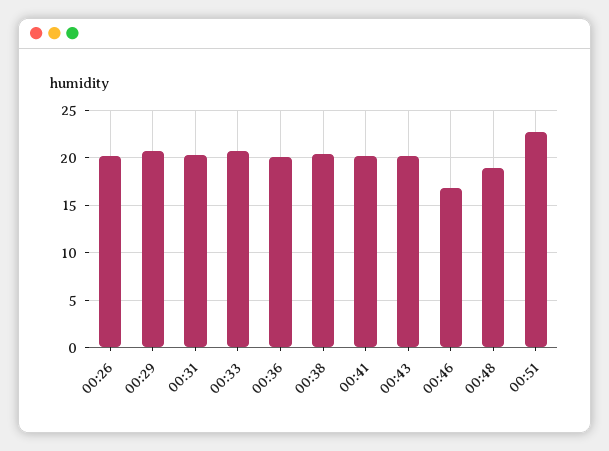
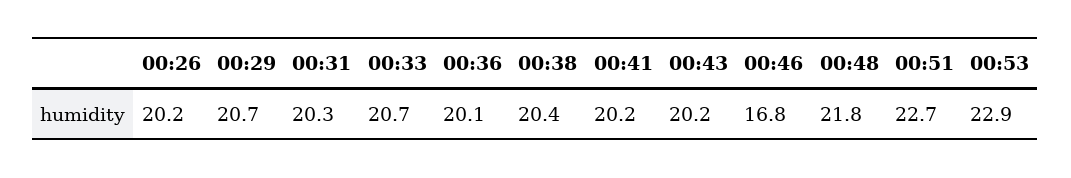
00:48: 19 -> 21.8
00:53: none -> 22.9

